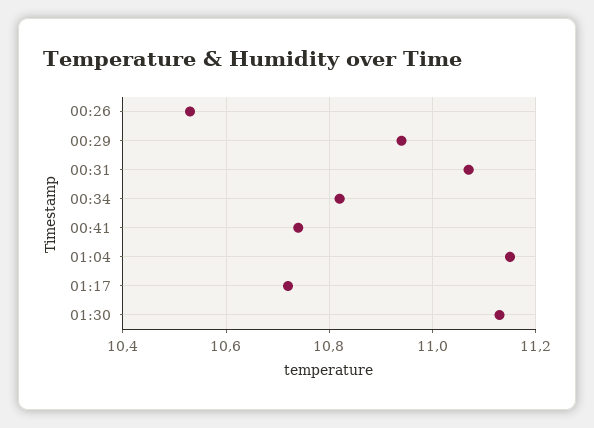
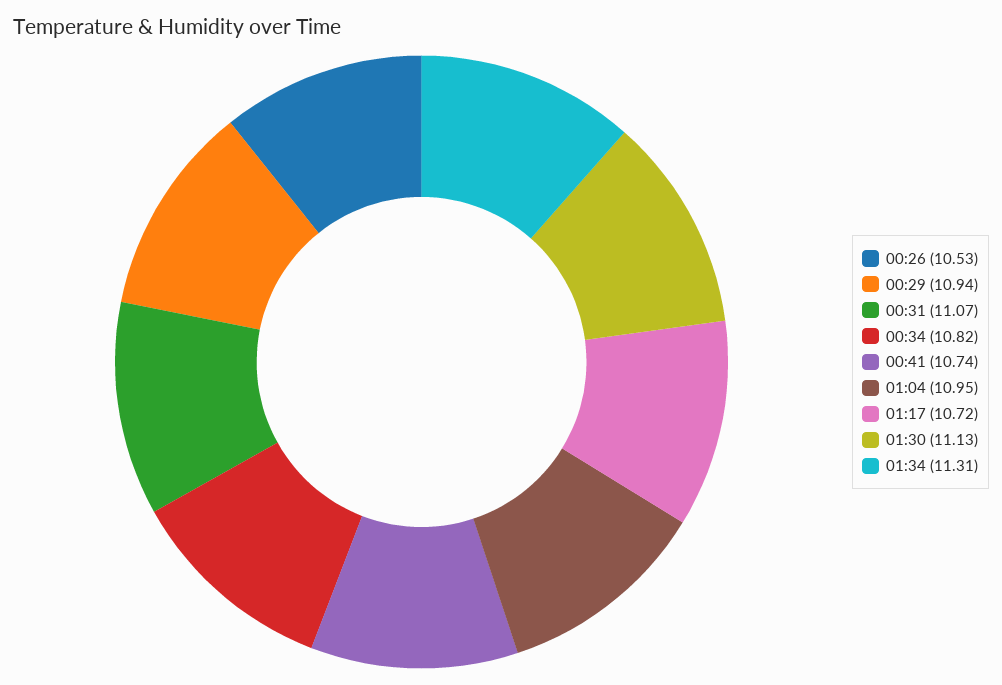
01:04: 11.15 -> 10.95
01:34: none -> 11.31

